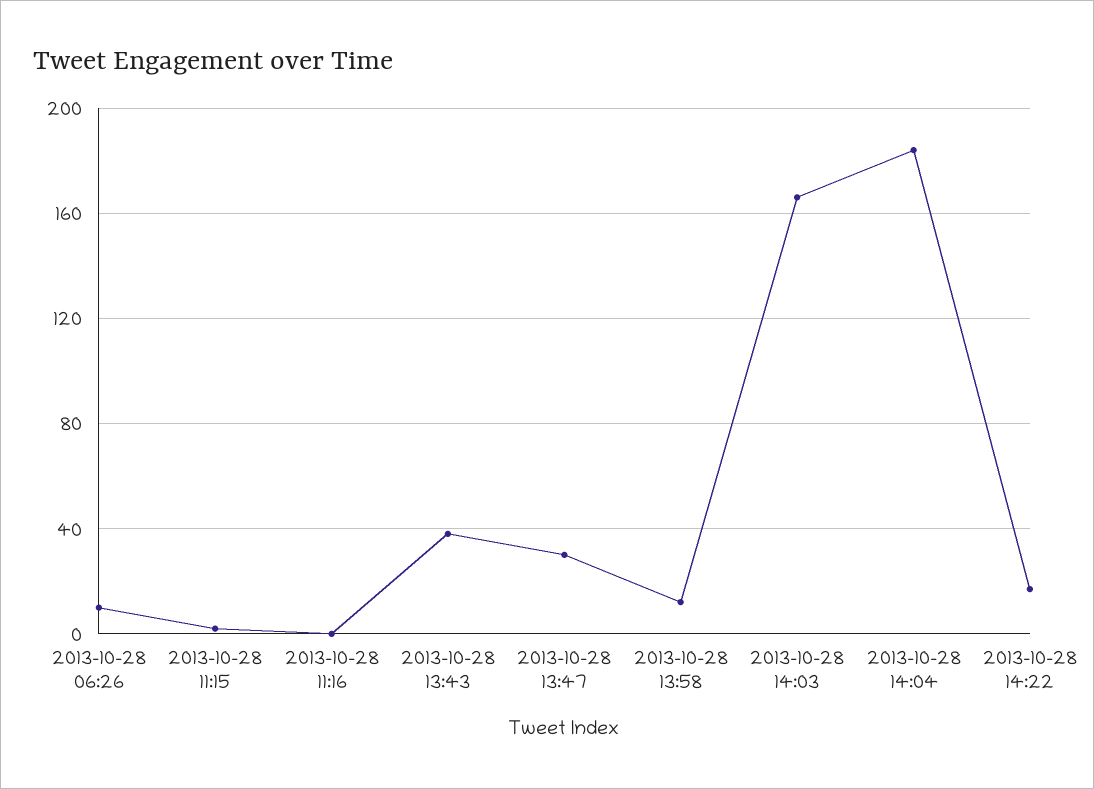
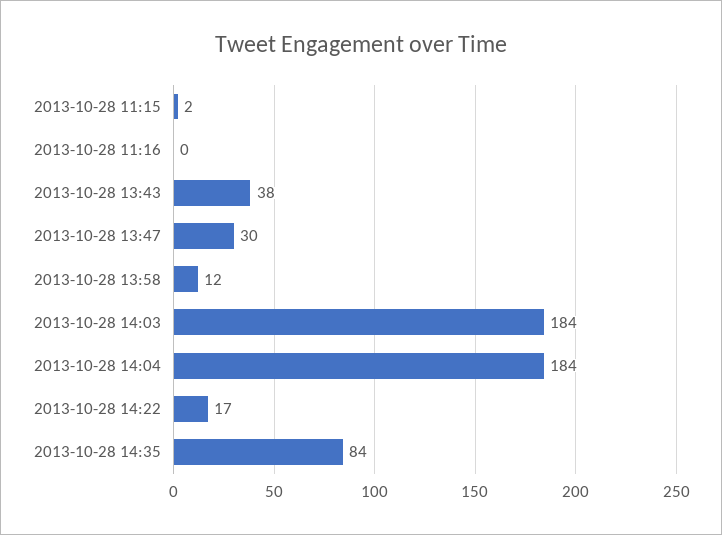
2013-10-28 06:26: 10 -> none
2013-10-28 14:03: 165 -> 184
2013-10-28 14:35: none -> 84

